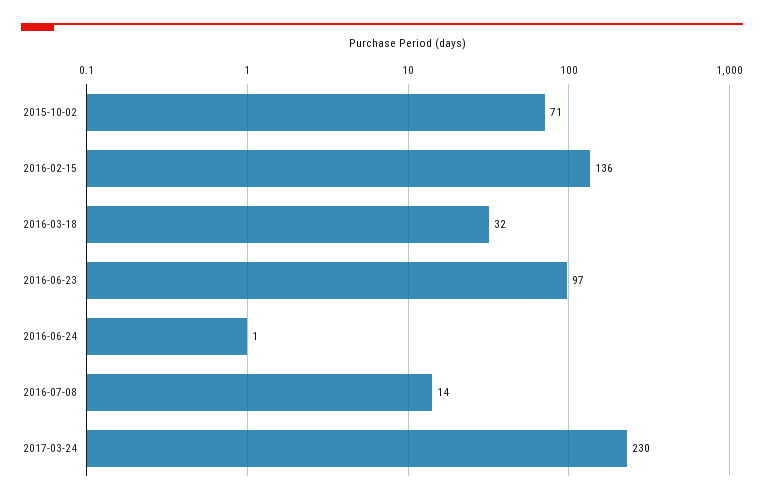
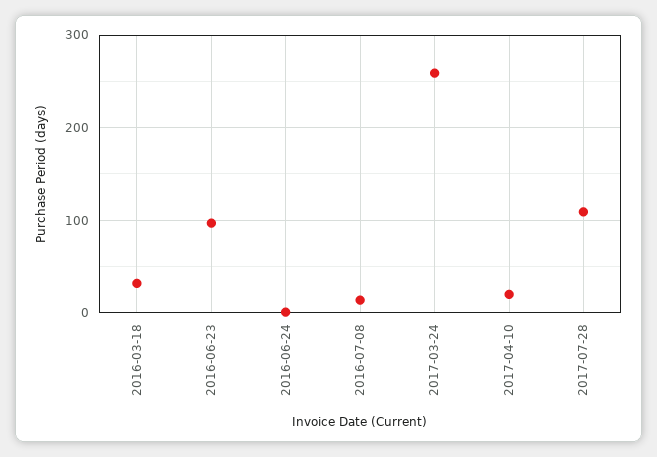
2015-10-02: 71 -> none
2016-02-15: 136 -> none
2017-03-24: 230 -> 260
2017-04-10: none -> 20
2017-07-28: none -> 110

